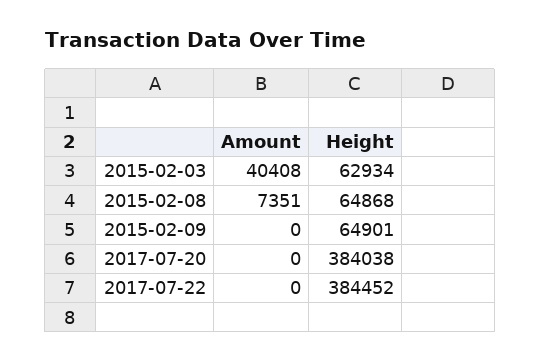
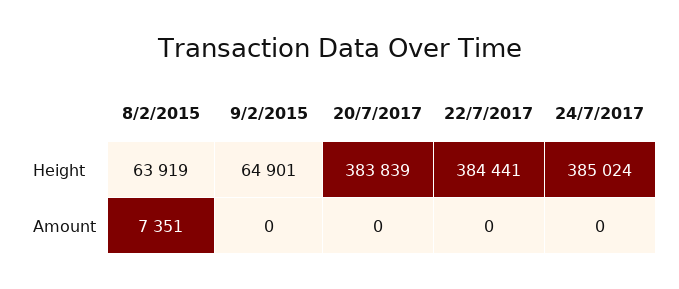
Amount, 2015-02-03: 40408 -> none
Height, 2015-02-03: 62934 -> none
Height, 2015-02-08: 64868 -> 63919
Height, 2017-07-20: 384038 -> 383839
Height, 2017-07-22: 384452 -> 384441
Height, 24/7/2017: none -> 385024
Amount, 24/7/2017: none -> 0

